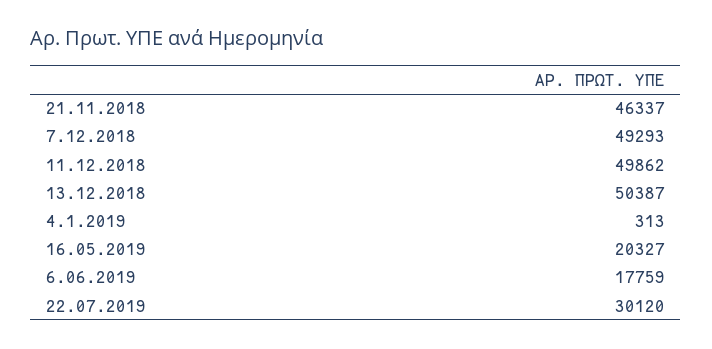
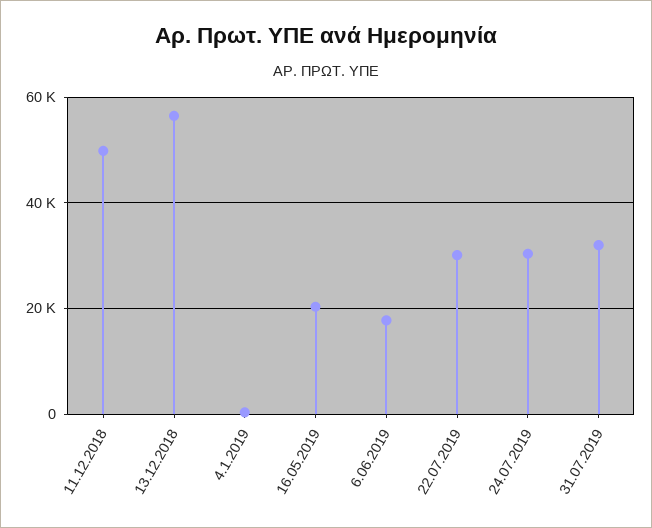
21.11.2018: 46337 -> none
7.12.2018: 49293 -> none
13.12.2018: 50387 -> 56000
24.07.2019: none -> 30000
31.07.2019: none -> 32000

